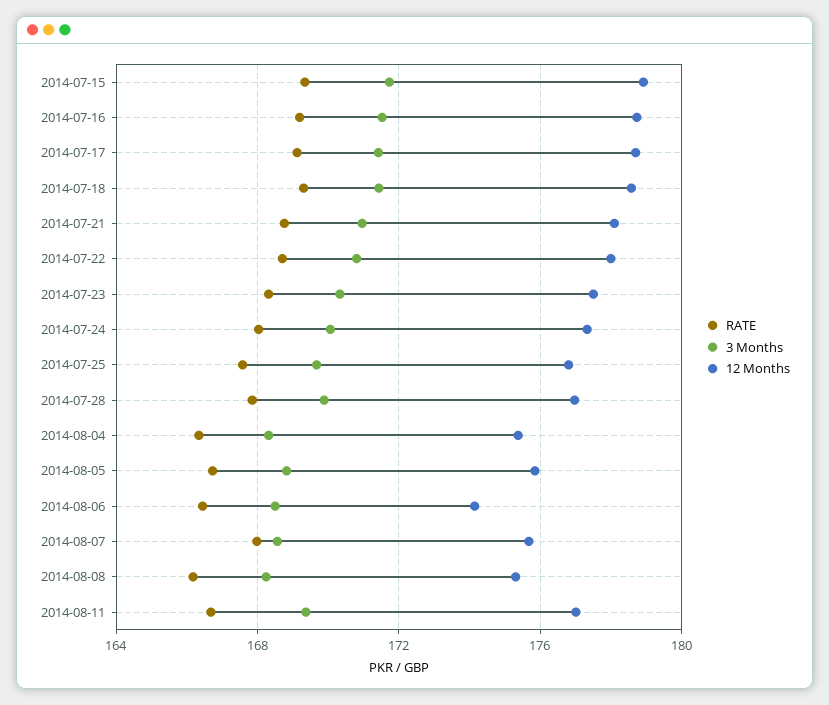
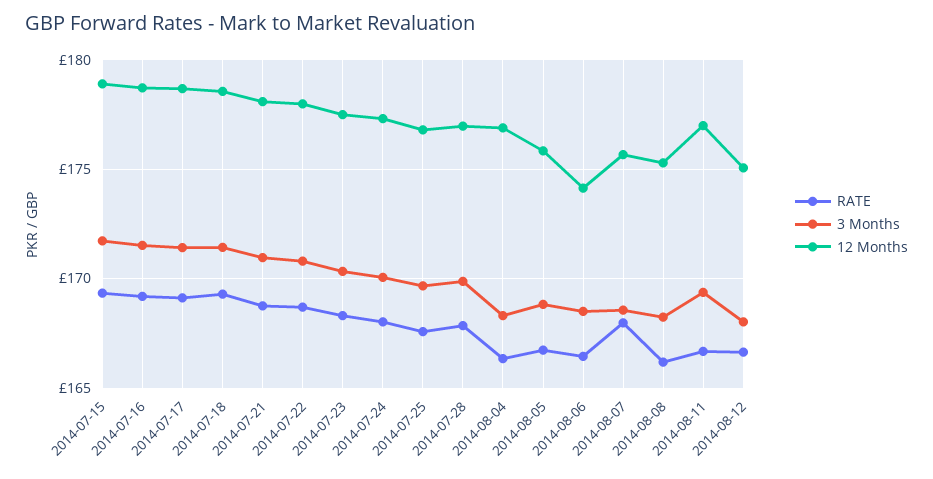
12 Months, 2014-08-04: 175.5 -> 177
RATE, 2014-08-12: none -> 166.5
3 Months, 2014-08-12: none -> 168
12 Months, 2014-08-12: none -> 175

